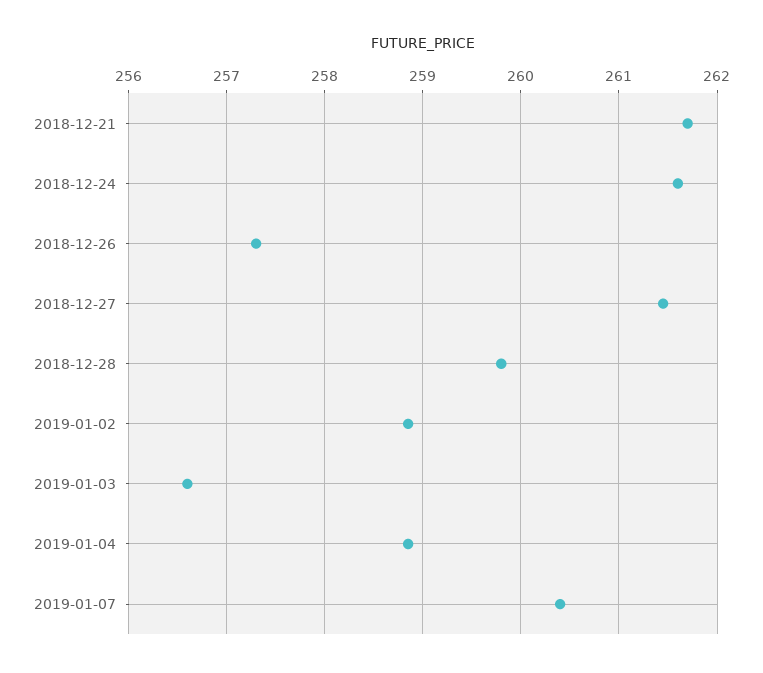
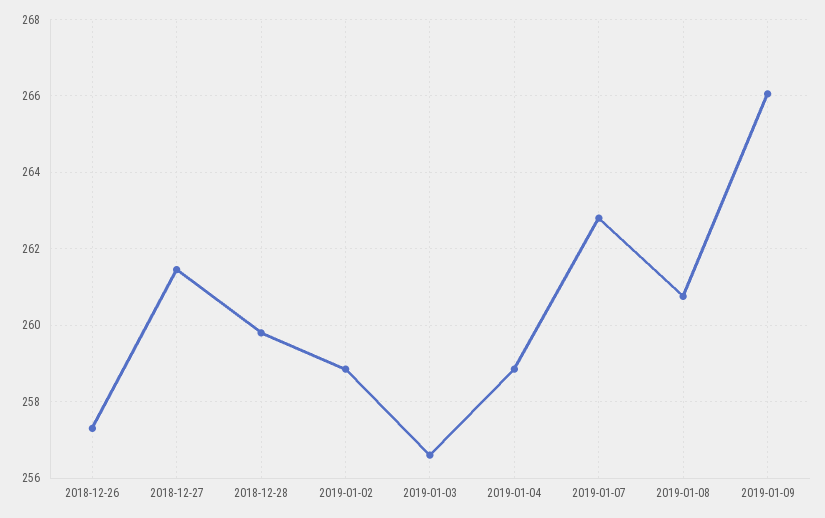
2018-12-21: 261.7 -> none
2018-12-24: 261.6 -> none
2019-01-07: 260.4 -> 262.8
2019-01-08: none -> 260.8
2019-01-09: none -> 266

